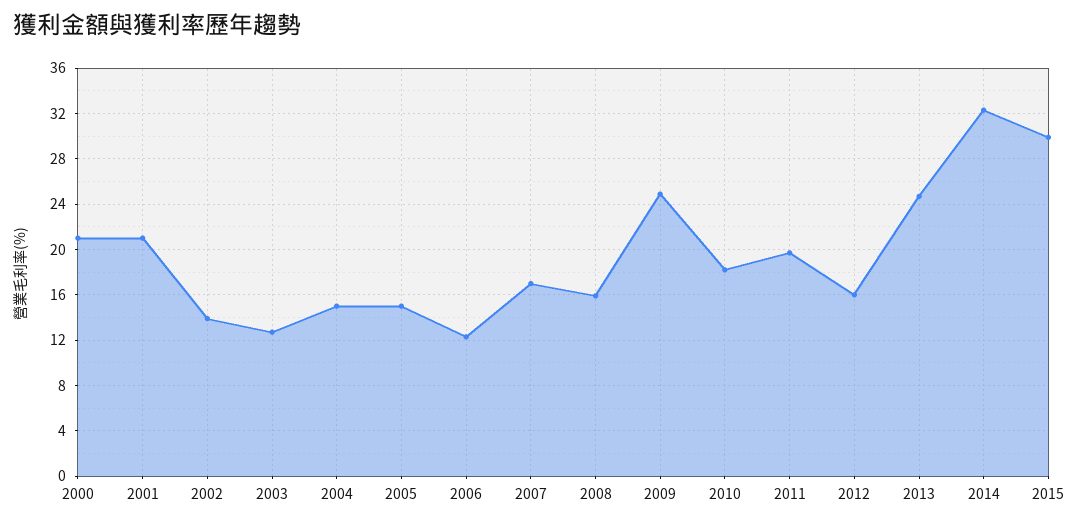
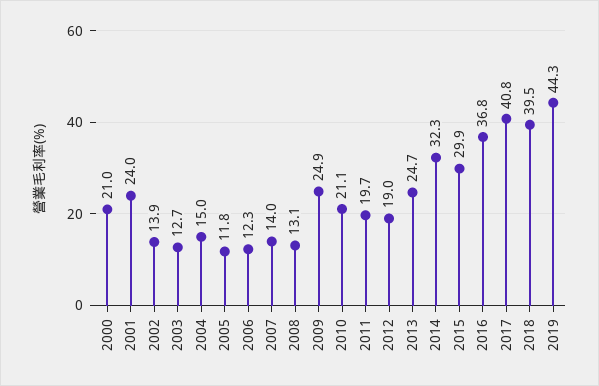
2001: 21 -> 24
2005: 15 -> 11.8
2007: 17 -> 14
2008: 16 -> 13.1
2010: 18 -> 21.1
2012: 16 -> 19
2016: none -> 36.8
2017: none -> 40.8
2018: none -> 39.5
2019: none -> 44.3

